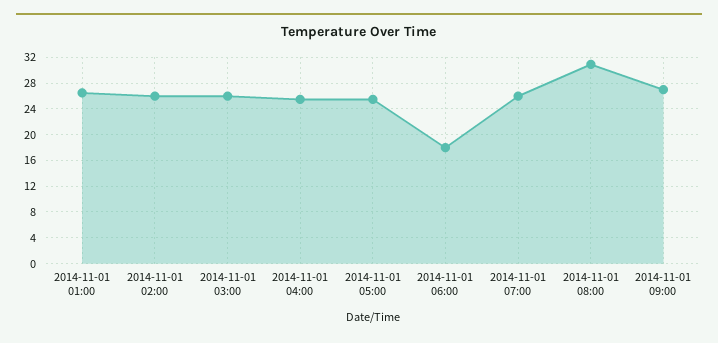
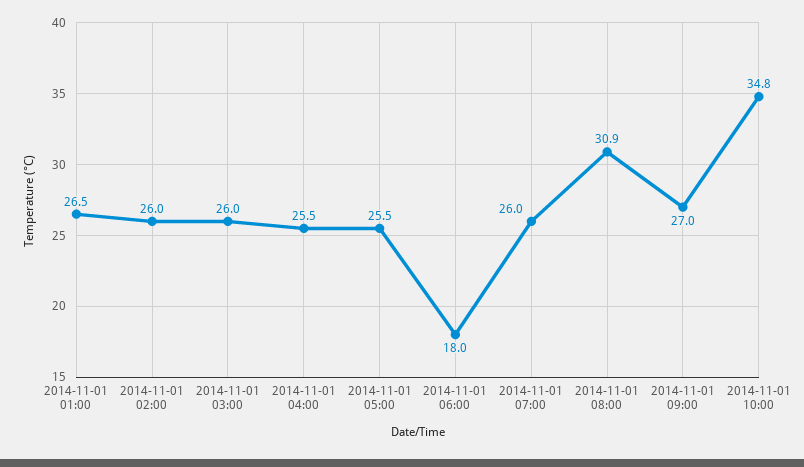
2014-11-01 10:00: none -> 34.8

